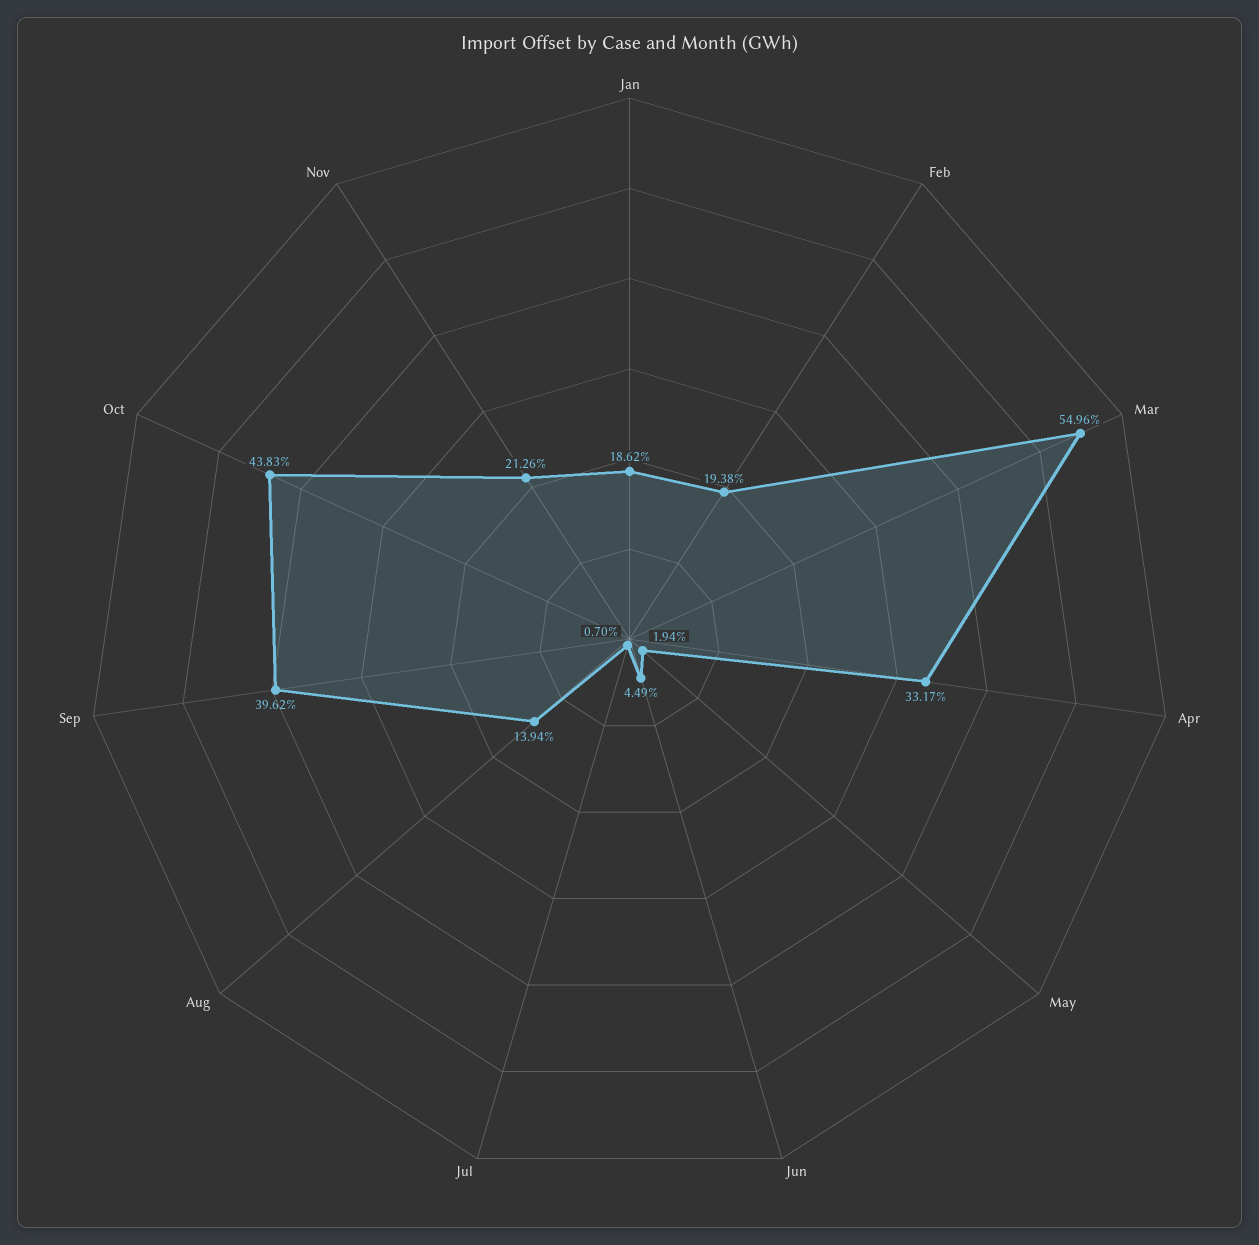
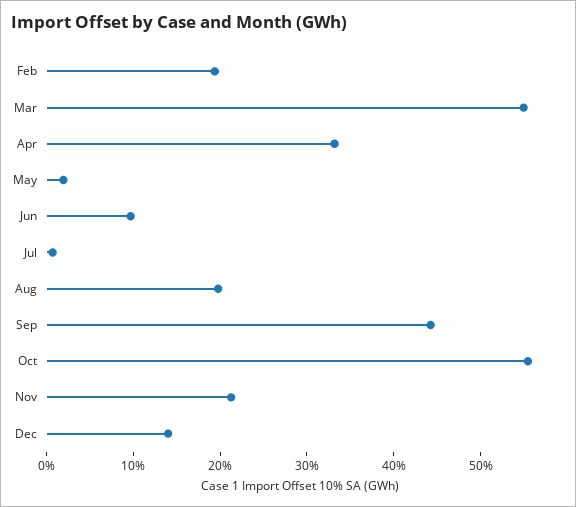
Jan: 18.62 -> none
Jun: 4.49 -> 10
Aug: 13.94 -> 20
Sep: 39.62 -> 44
Oct: 43.83 -> 56
Dec: none -> 14

